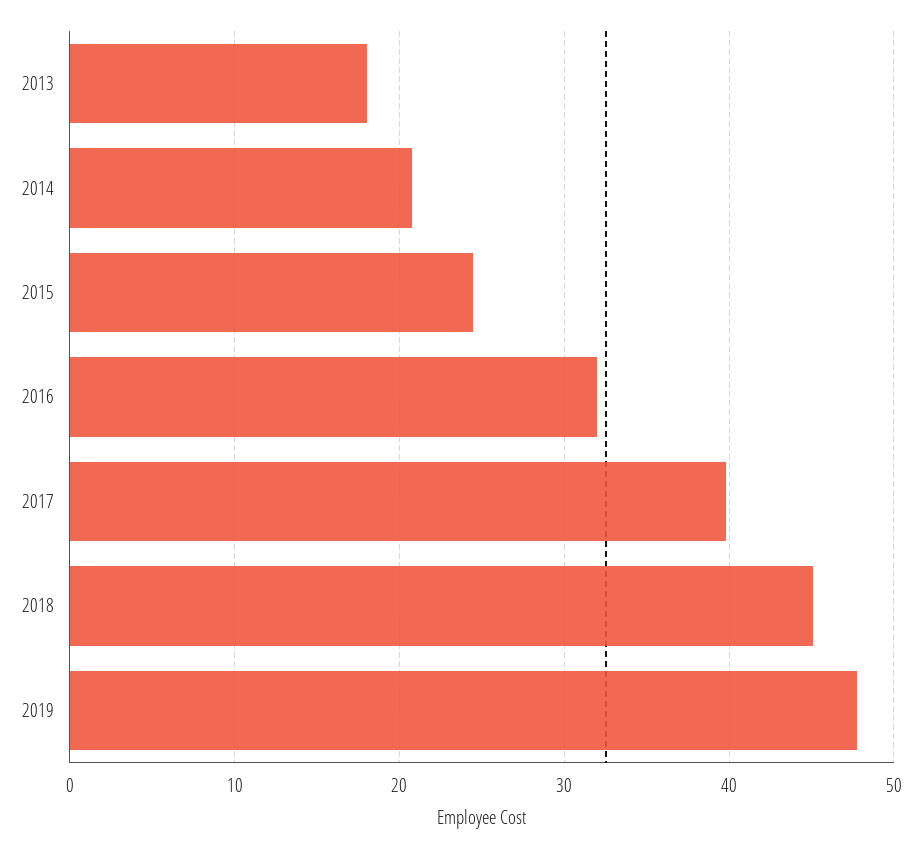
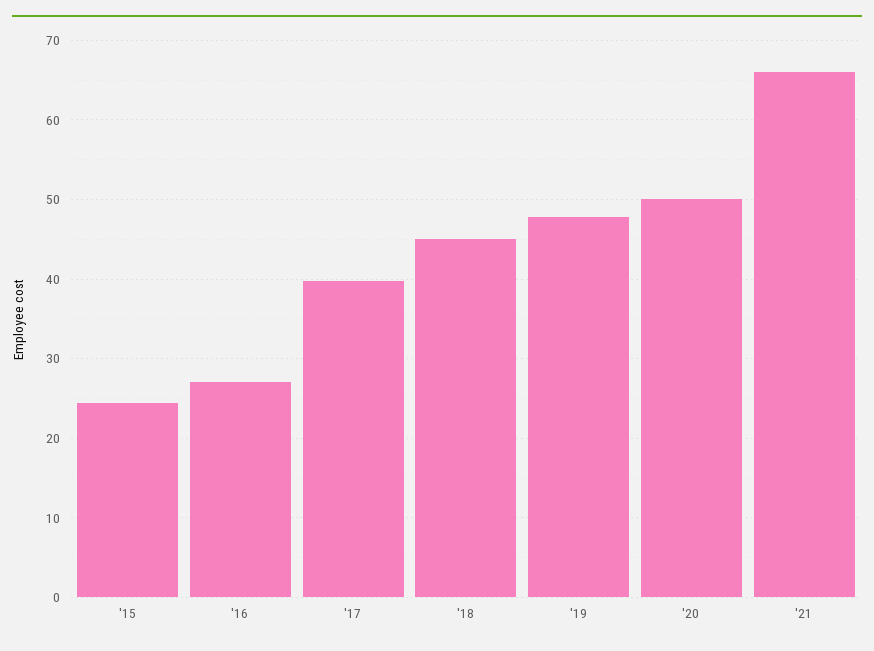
2013: 18 -> none
2014: 21 -> none
2016: 32 -> 27
'20: none -> 50
'21: none -> 66

